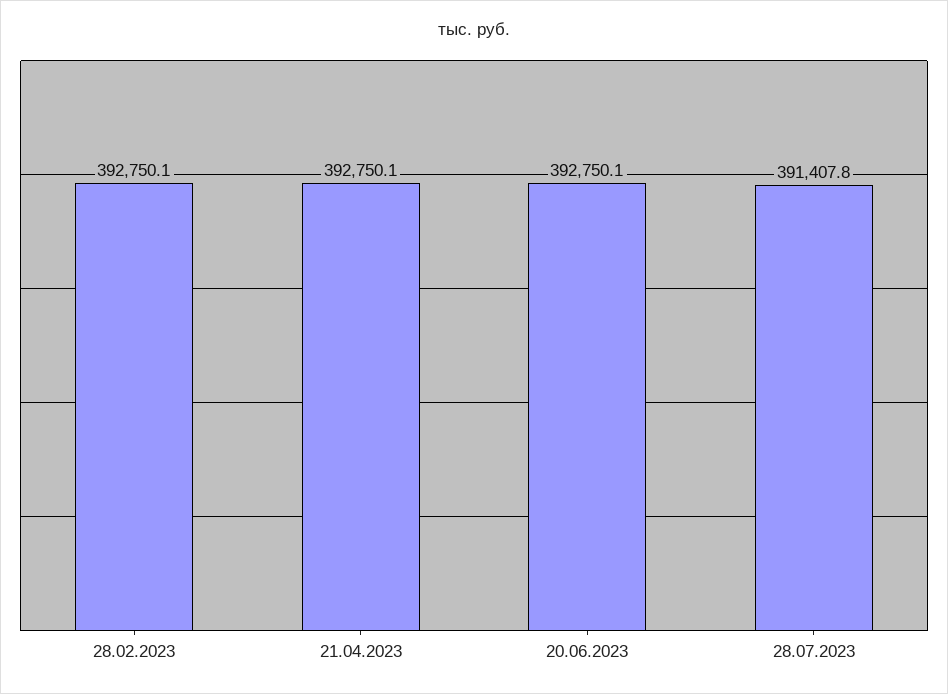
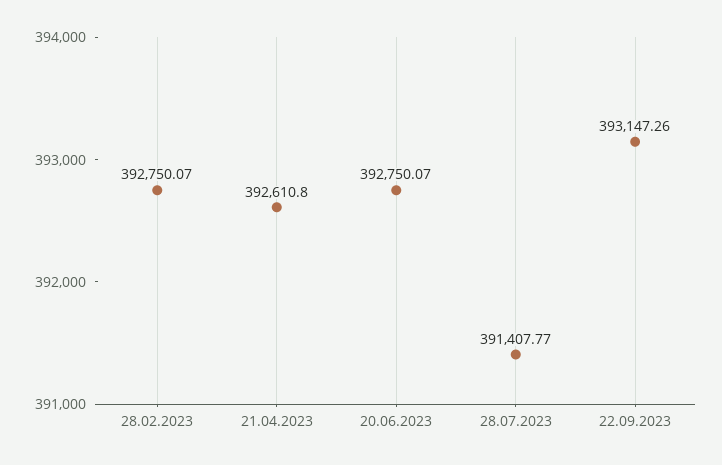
21.04.2023: 392750.1 -> 392610.8
22.09.2023: none -> 393147.26

